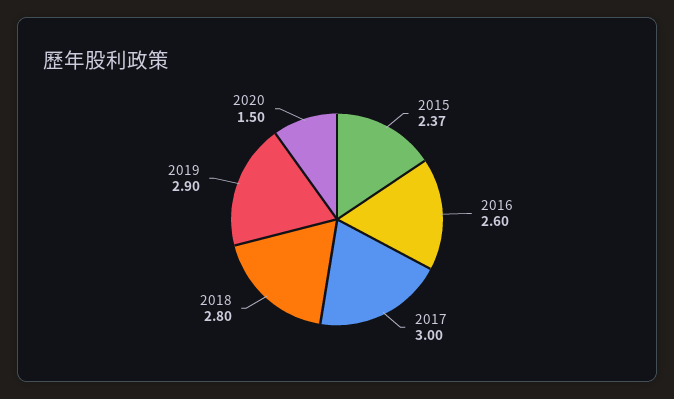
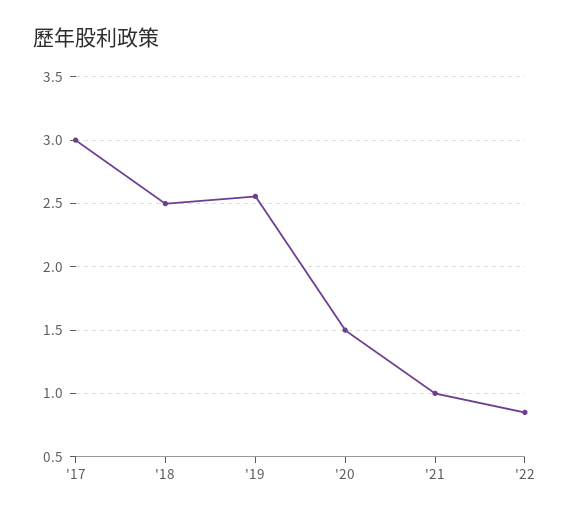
2015: 2.37 -> none
2016: 2.6 -> none
2018: 2.8 -> 2.5
2019: 2.9 -> 2.55
'21: none -> 1
'22: none -> 0.85

